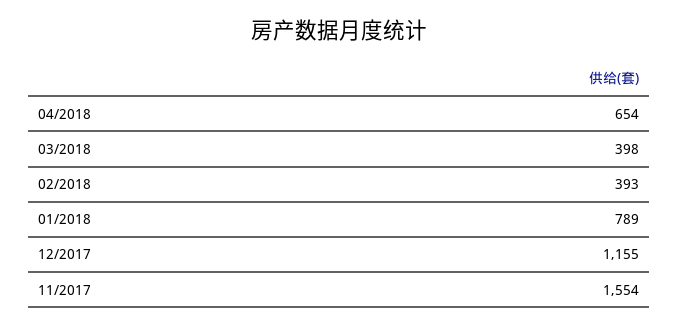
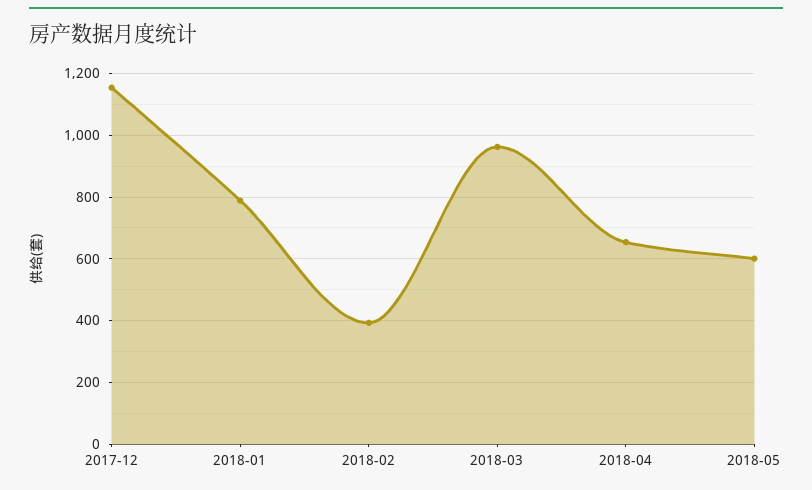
03/2018: 398 -> 960
11/2017: 1554 -> none
2018-05: none -> 600

